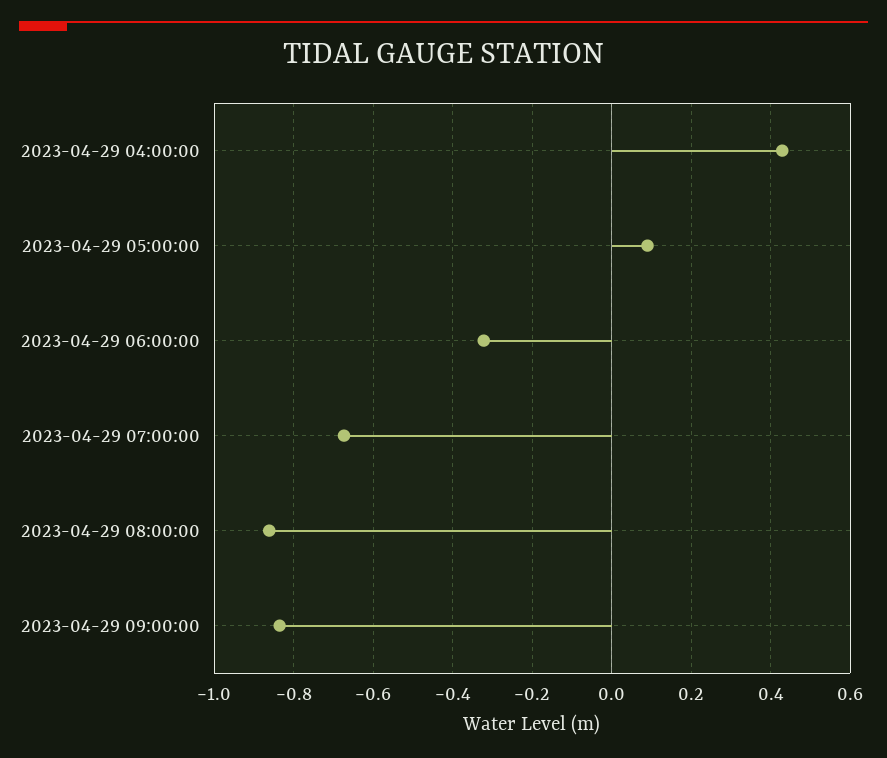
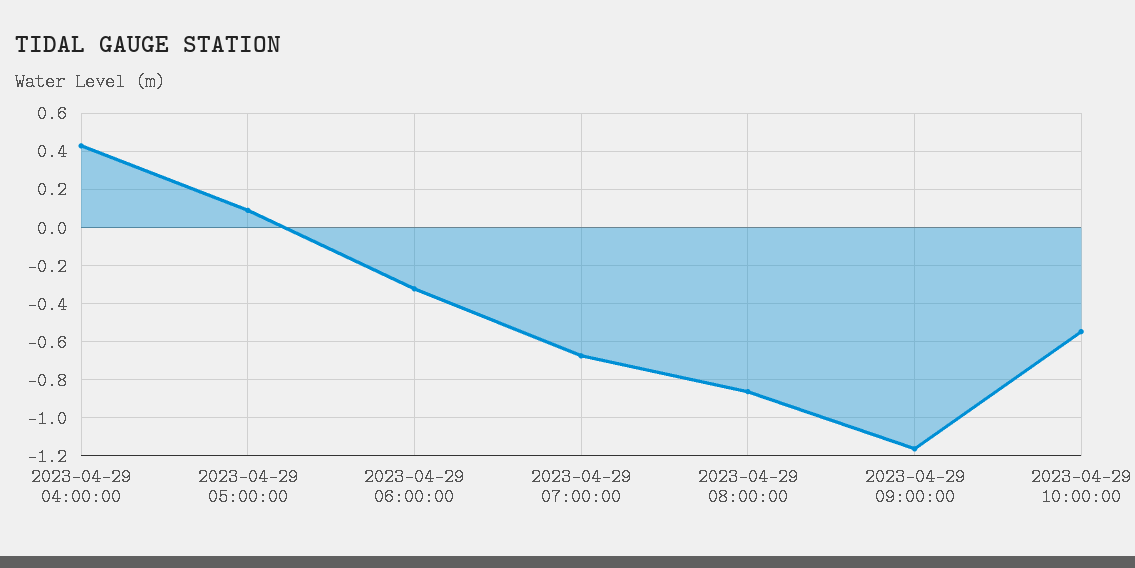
2023-04-29 09:00:00: -0.84 -> -1.15
2023-04-29 10:00:00: none -> -0.55

